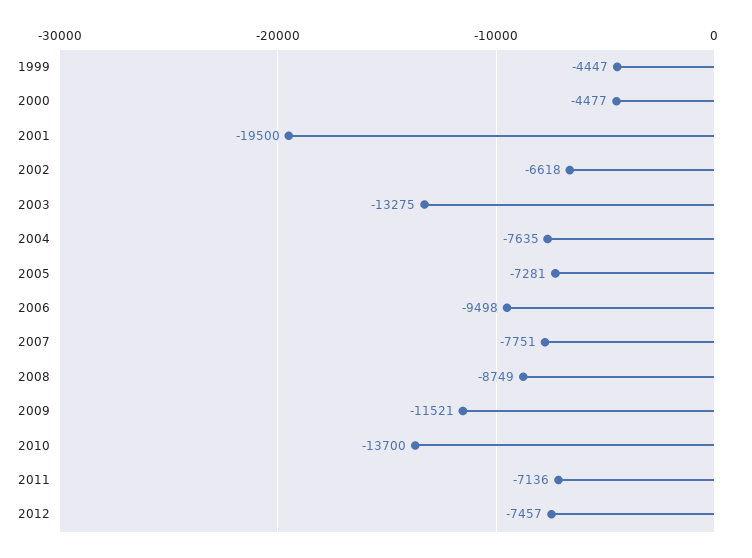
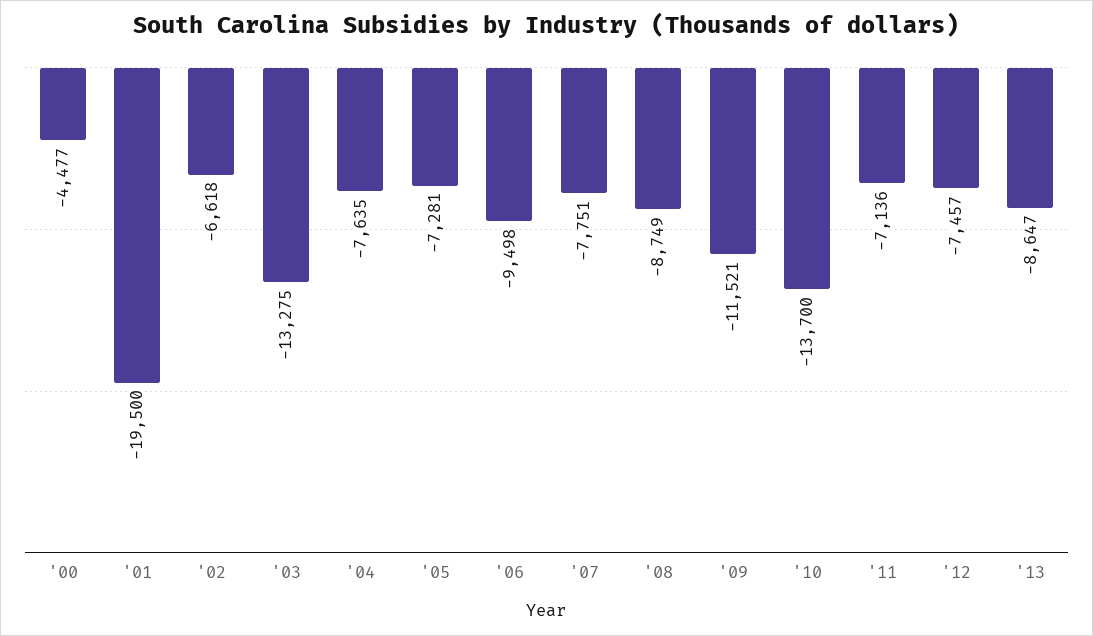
1999: -4447 -> none
'13: none -> -8647

